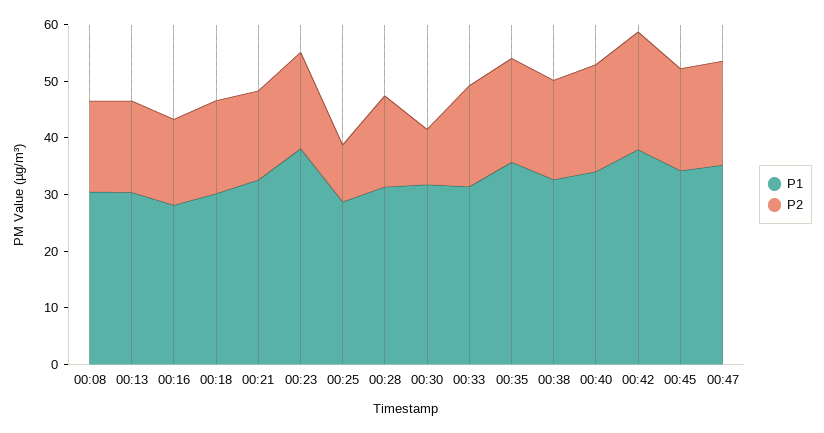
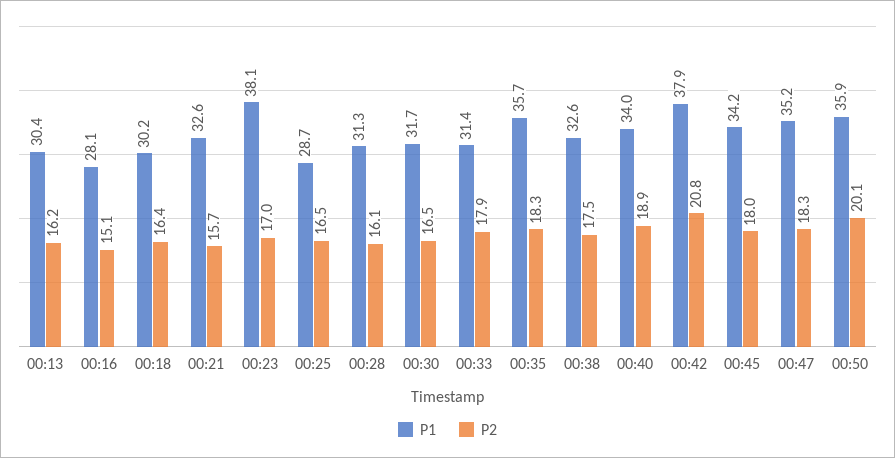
P1, 00:08: 30 -> none
P2, 00:08: 16 -> none
P2, 00:25: 10 -> 16.5
P2, 00:30: 10 -> 16.5
P1, 00:50: none -> 35.9
P2, 00:50: none -> 20.1

